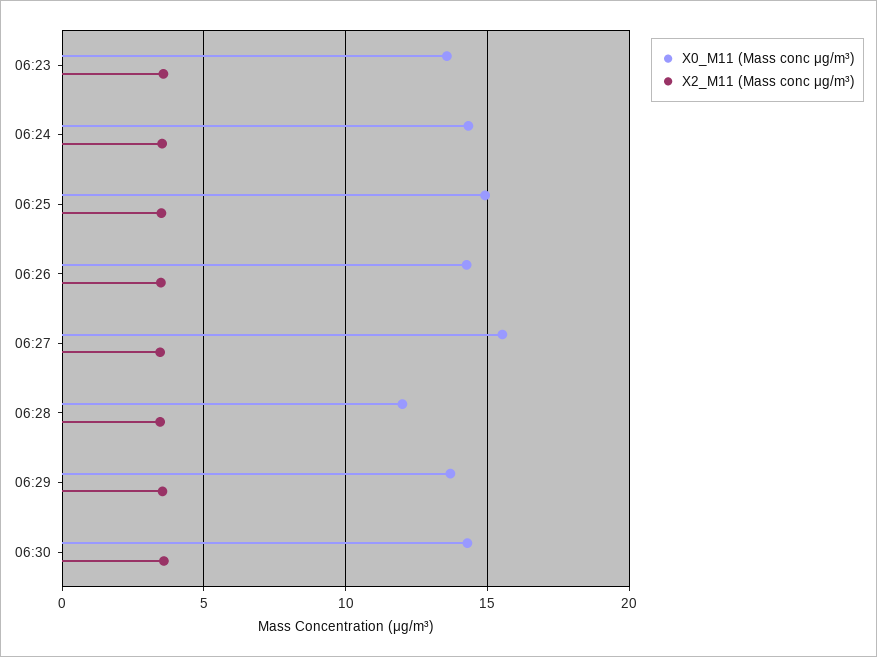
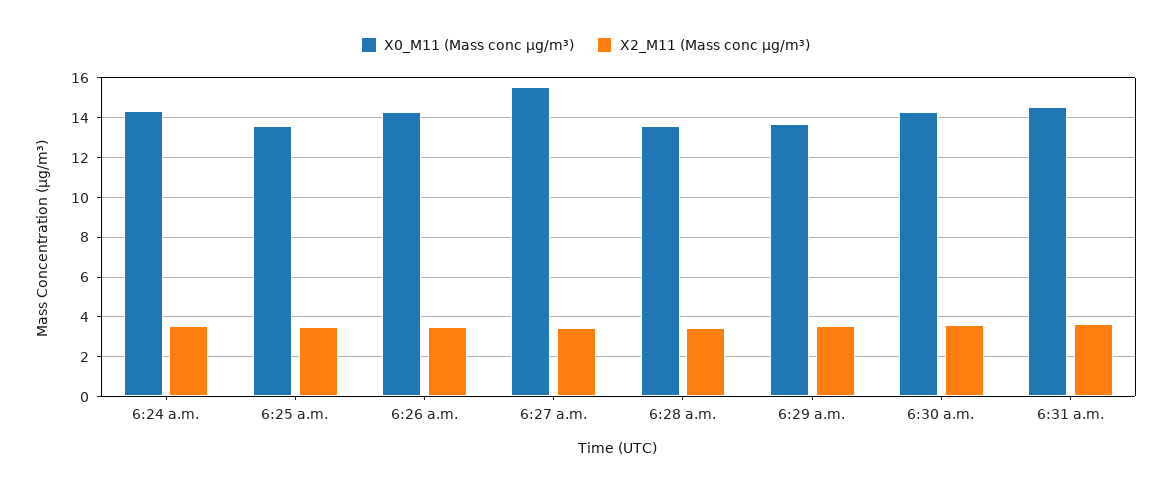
X0_M11 (Mass conc μg/m³), 06:23: 13.5 -> none
X2_M11 (Mass conc μg/m³), 06:23: 3.5 -> none
X0_M11 (Mass conc μg/m³), 06:25: 15 -> 13.5
X0_M11 (Mass conc μg/m³), 06:28: 12 -> 13.5
X0_M11 (Mass conc μg/m³), 6:31 a.m.: none -> 14.5
X2_M11 (Mass conc μg/m³), 6:31 a.m.: none -> 3.5

